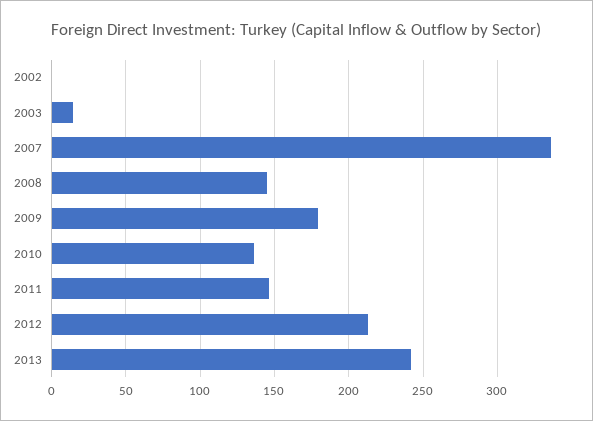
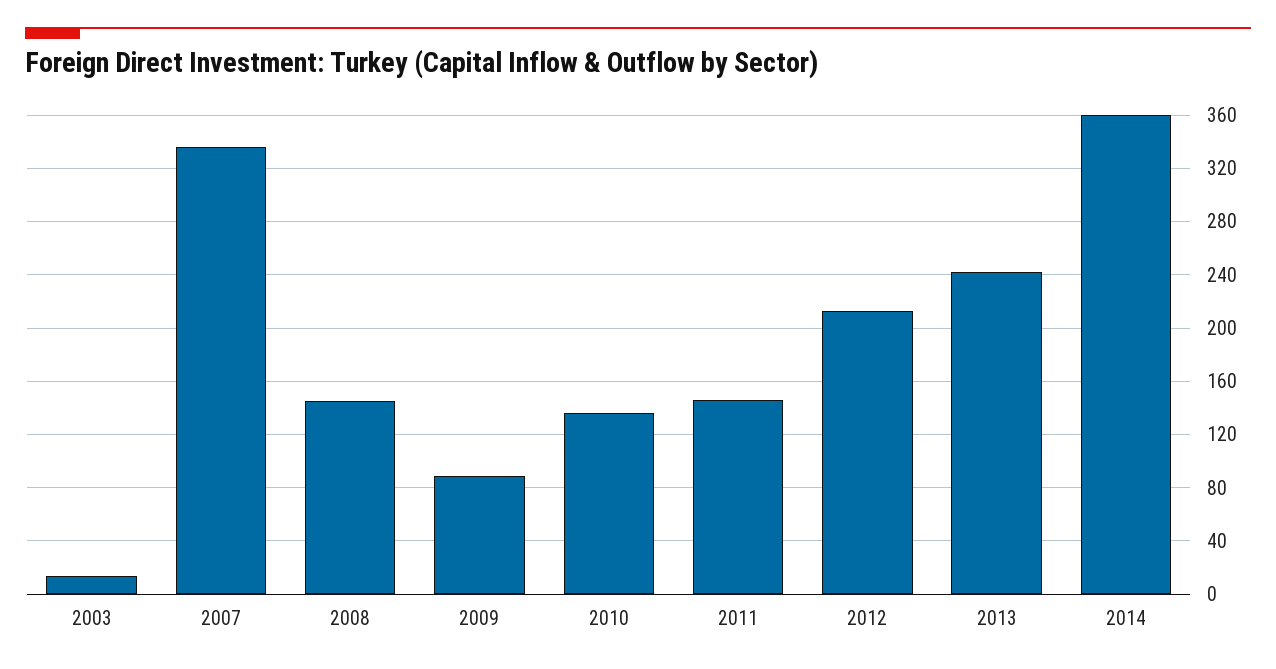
2002: 0 -> none
2009: 180 -> 90
2014: none -> 360

